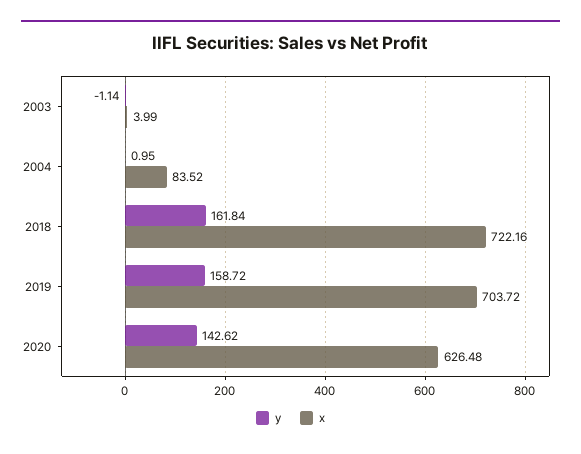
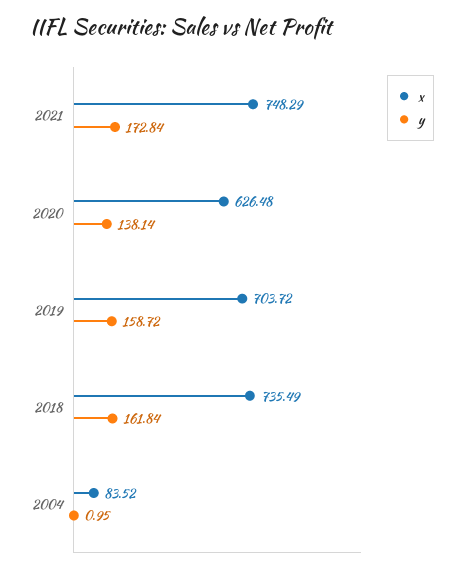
y, 2003: -1.14 -> none
x, 2003: 3.99 -> none
x, 2018: 722.16 -> 735.49
y, 2020: 142.62 -> 138.14
x, 2021: none -> 748.29
y, 2021: none -> 172.84

